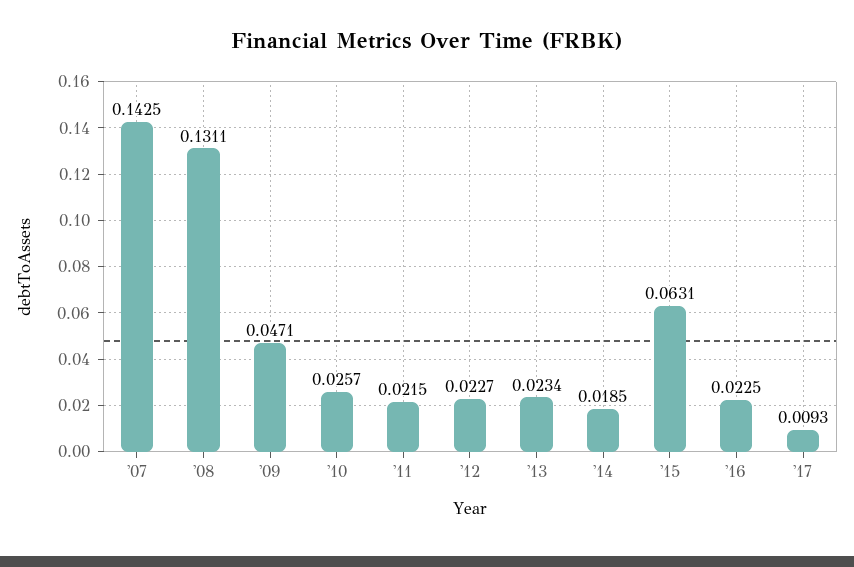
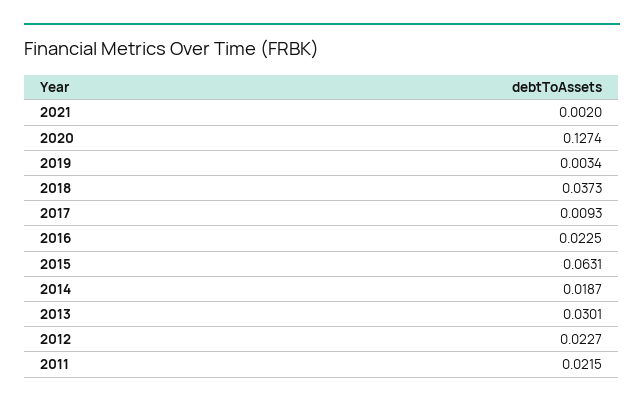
'07: 0.1425 -> none
'08: 0.1311 -> none
'09: 0.0471 -> none
'10: 0.0257 -> none
'13: 0.0234 -> 0.0301
'14: 0.0185 -> 0.0187
2021: none -> 0.002
2020: none -> 0.1274
2019: none -> 0.0034
2018: none -> 0.0373

